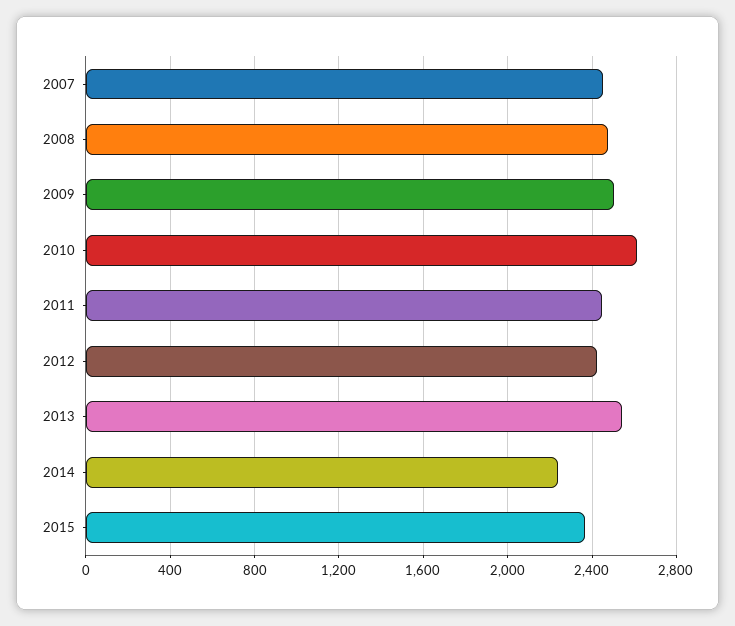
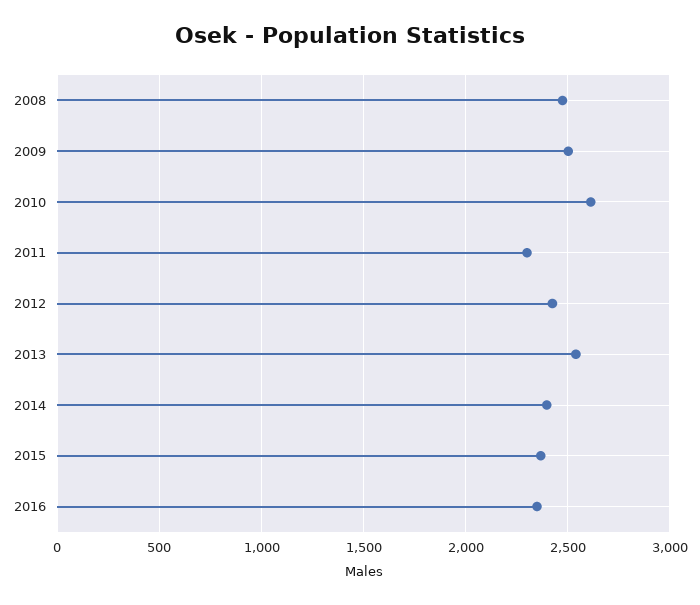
2007: 2450 -> none
2011: 2450 -> 2300
2014: 2250 -> 2400
2016: none -> 2350

